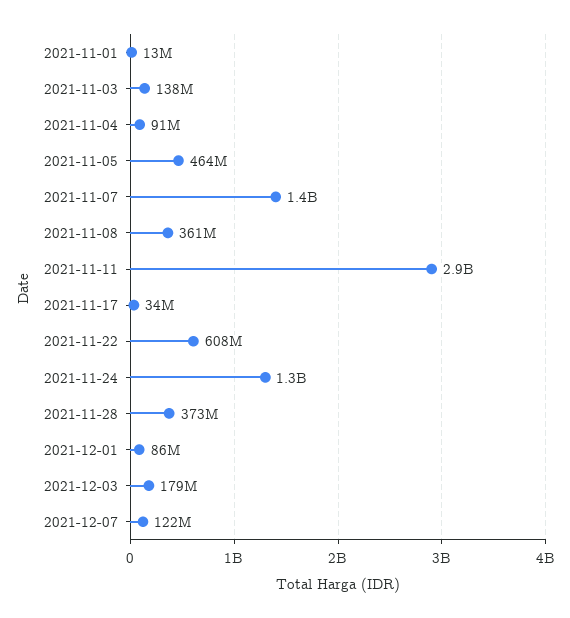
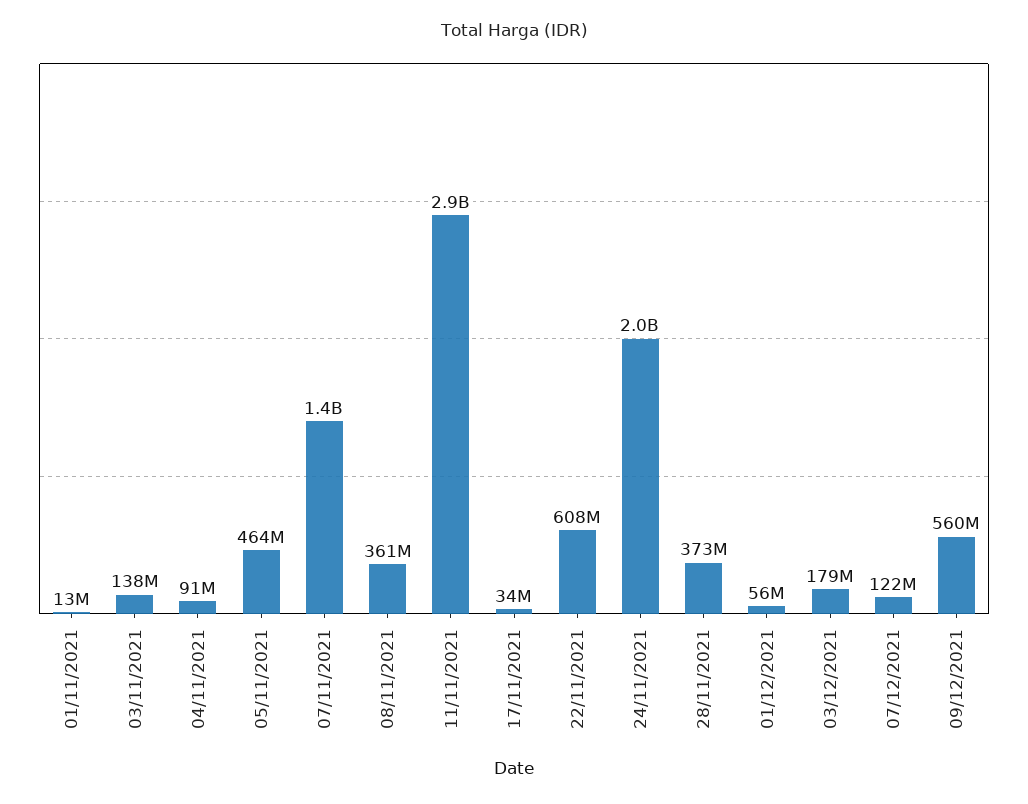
2021-11-24: 1300000000 -> 2000000000
2021-12-01: 86000000 -> 56000000
09/12/2021: none -> 560000000

